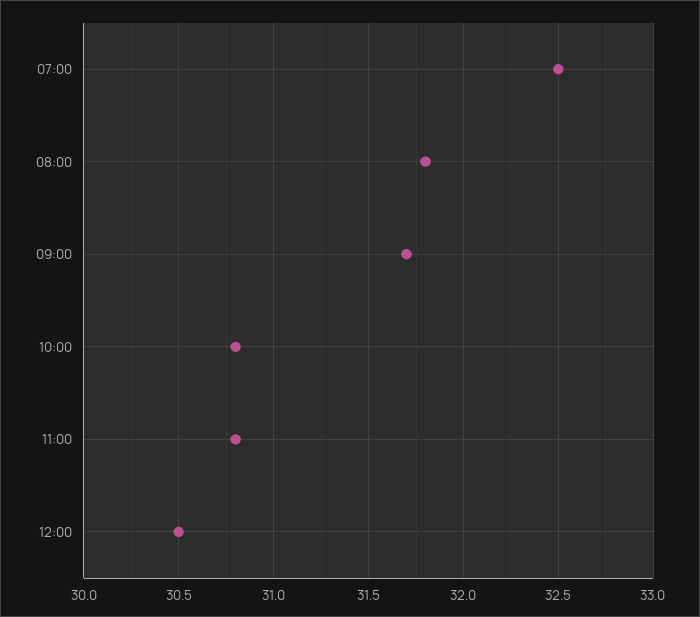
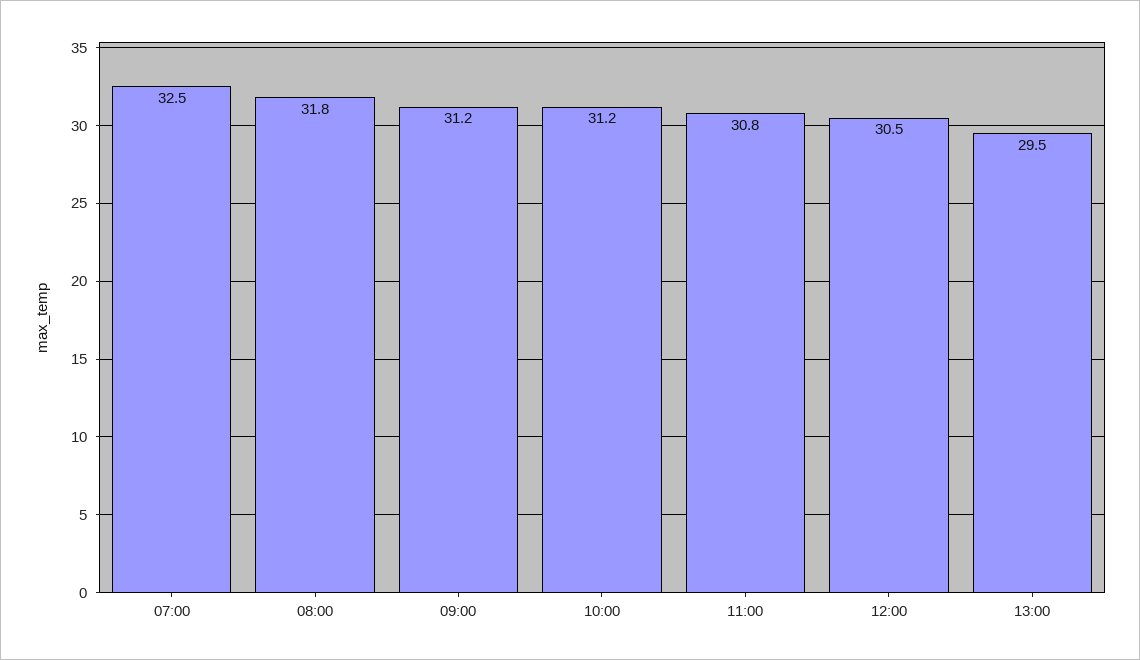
09:00: 31.7 -> 31.2
10:00: 30.8 -> 31.2
13:00: none -> 29.5

